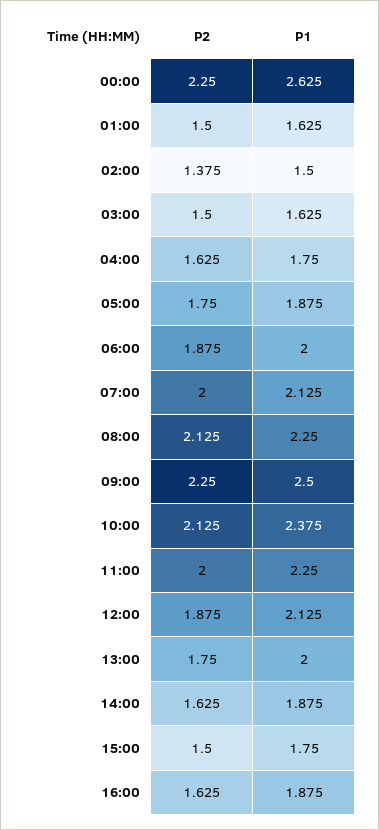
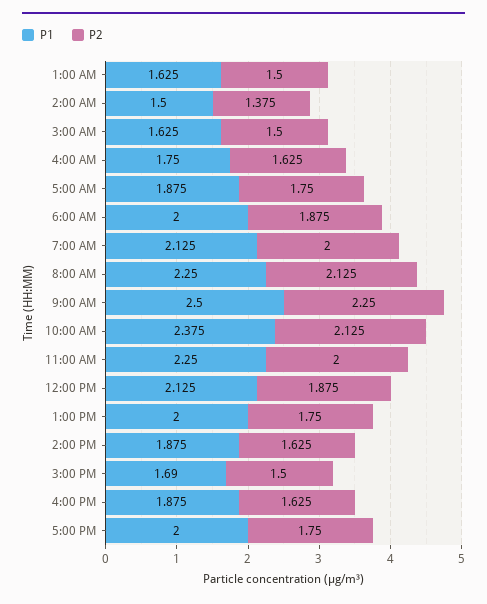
P2, 00:00: 2.25 -> none
P1, 00:00: 2.625 -> none
P1, 15:00: 1.75 -> 1.69
P1, 5:00 PM: none -> 2
P2, 5:00 PM: none -> 1.75

